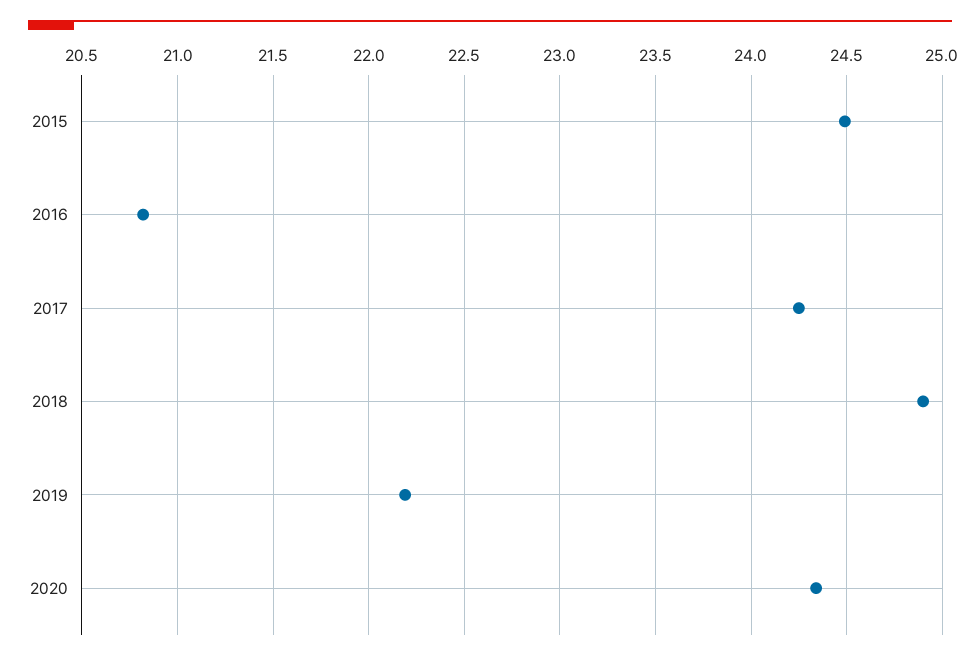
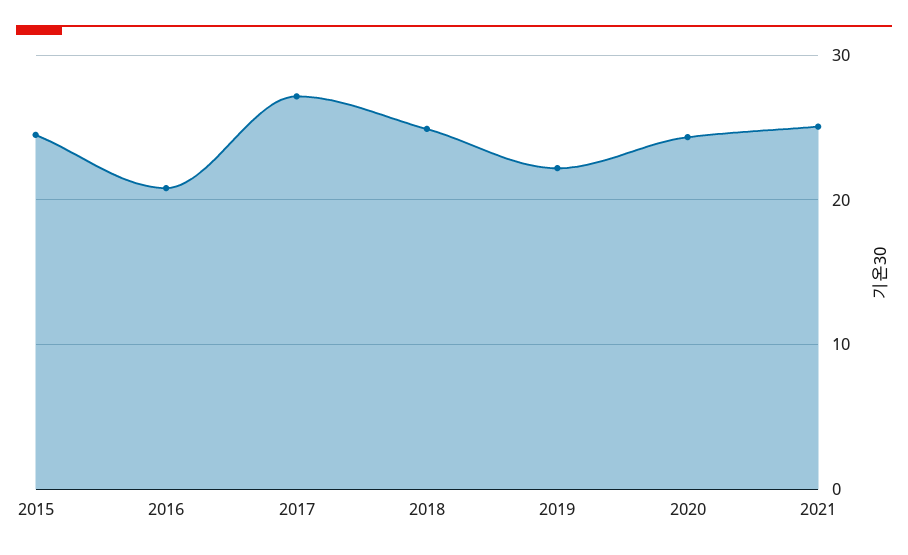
2017: 24.25 -> 27
2021: none -> 25

